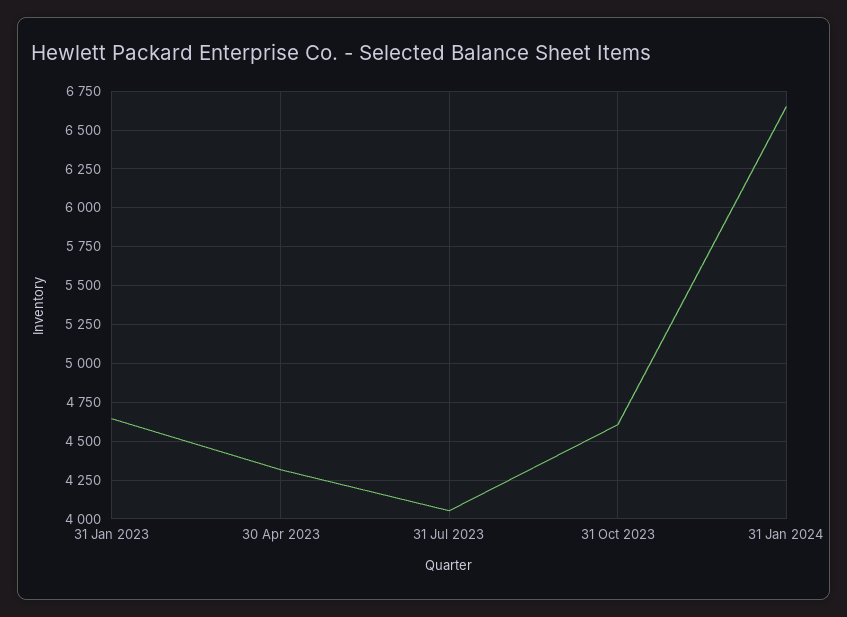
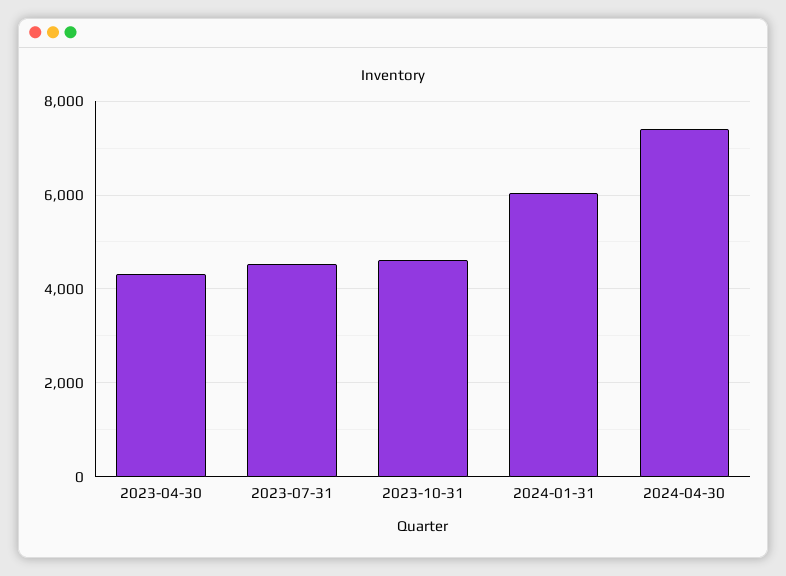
31 Jan 2023: 4650 -> none
31 Jul 2023: 4050 -> 4600
31 Jan 2024: 6650 -> 6000
2024-04-30: none -> 7400

